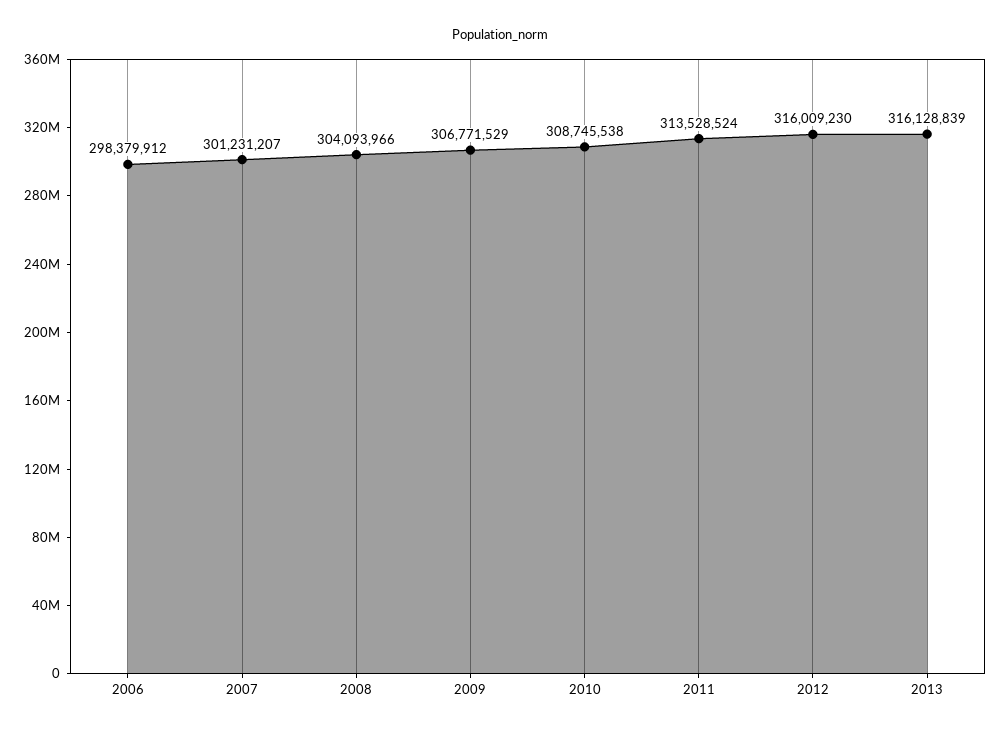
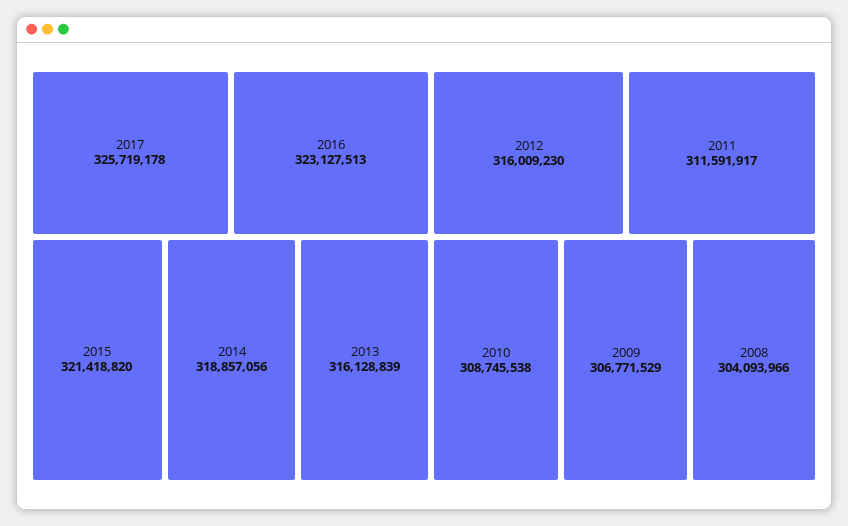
2006: 298379912 -> none
2007: 301231207 -> none
2011: 313528524 -> 311591917
2017: none -> 325719178
2016: none -> 323127513
2015: none -> 321418820
2014: none -> 318857056

